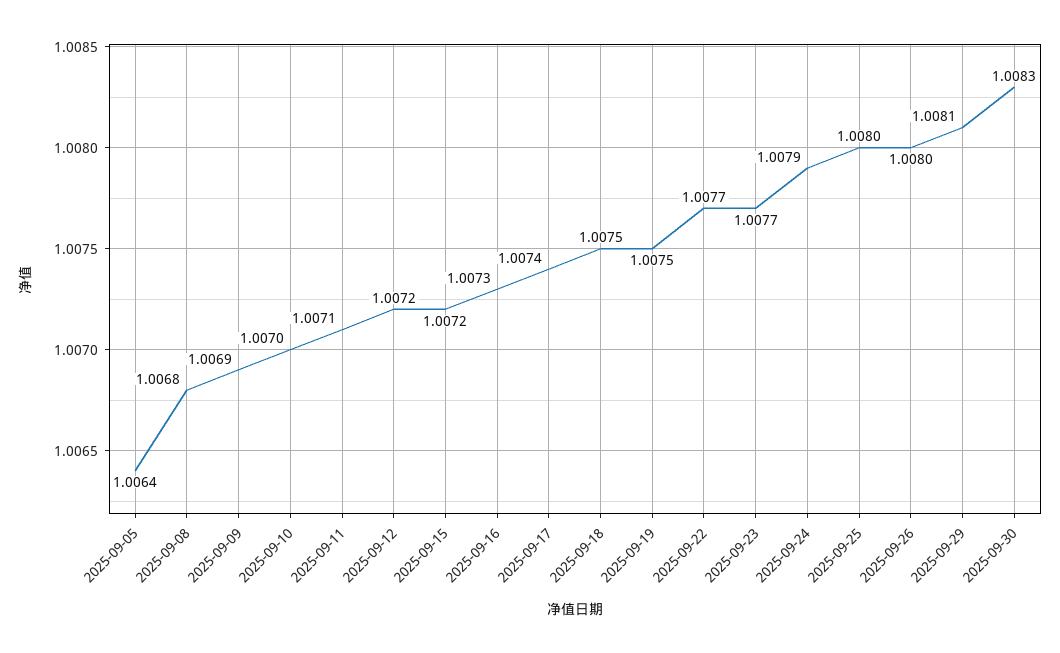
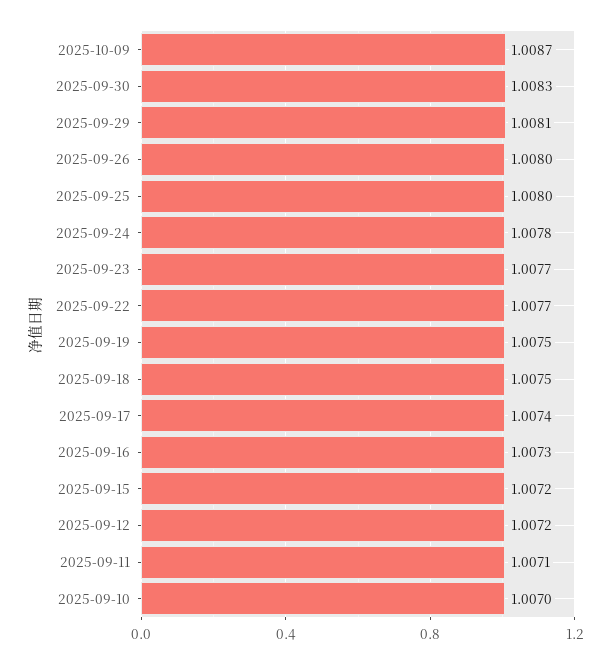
2025-09-05: 1.0064 -> none
2025-09-08: 1.0068 -> none
2025-09-09: 1.0069 -> none
2025-09-24: 1.0079 -> 1.0078
2025-10-09: none -> 1.0087

